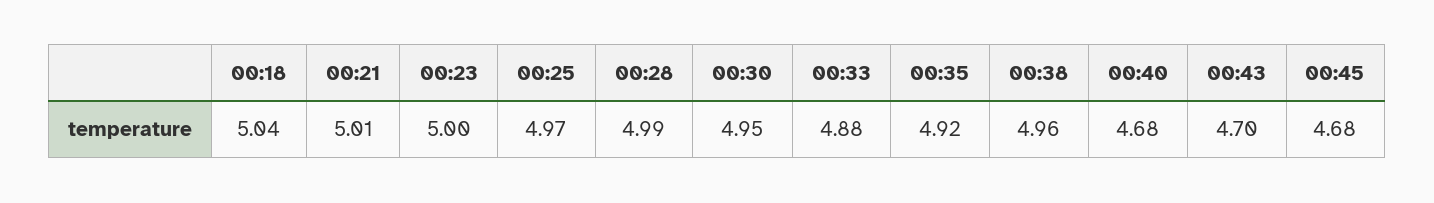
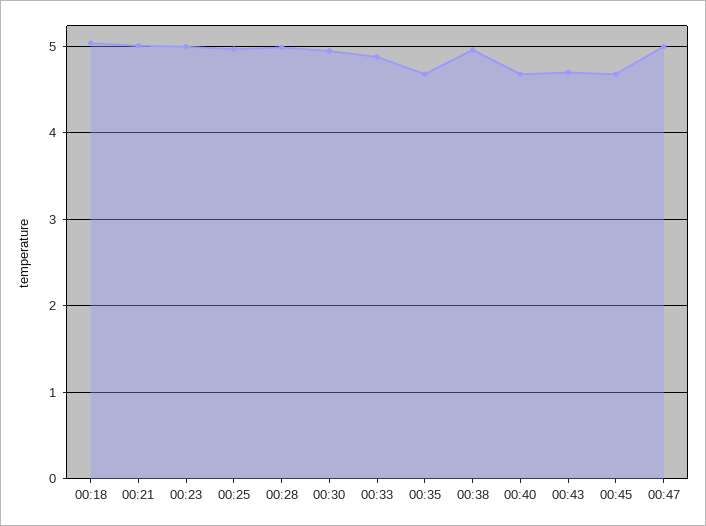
00:35: 4.92 -> 4.7
00:47: none -> 5

